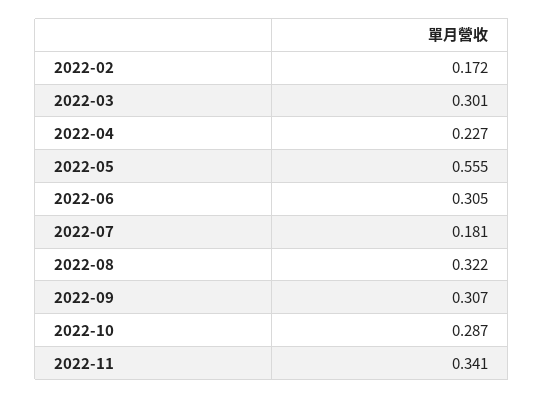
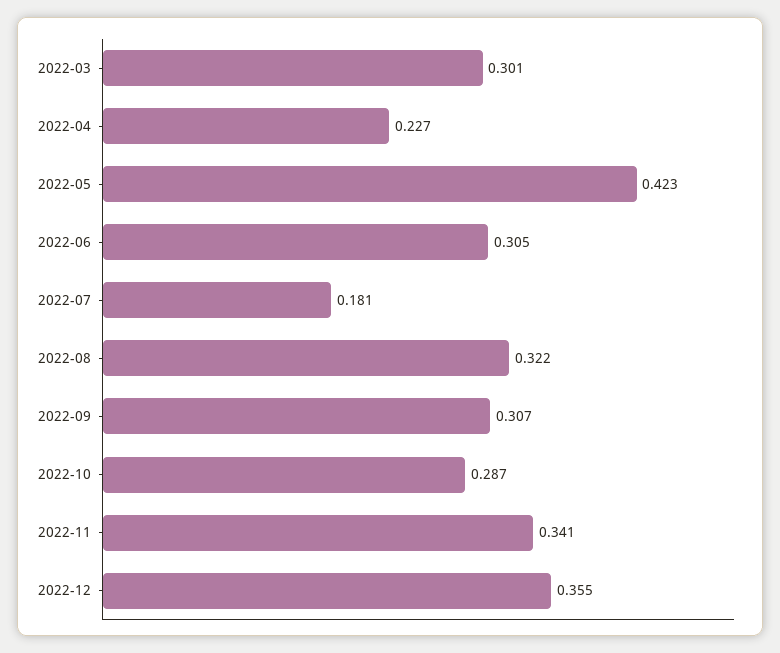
2022-02: 0.172 -> none
2022-05: 0.555 -> 0.423
2022-12: none -> 0.355

